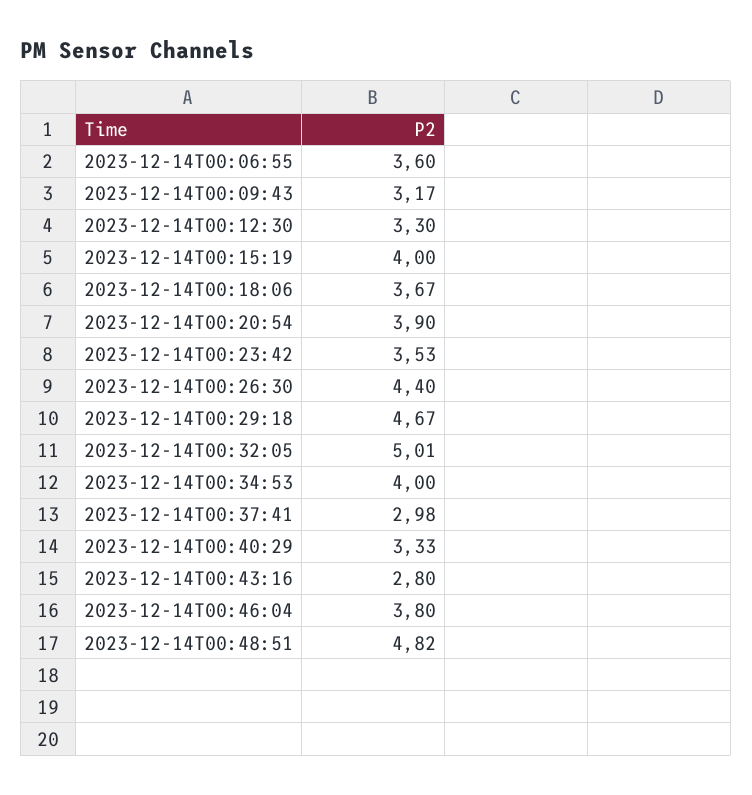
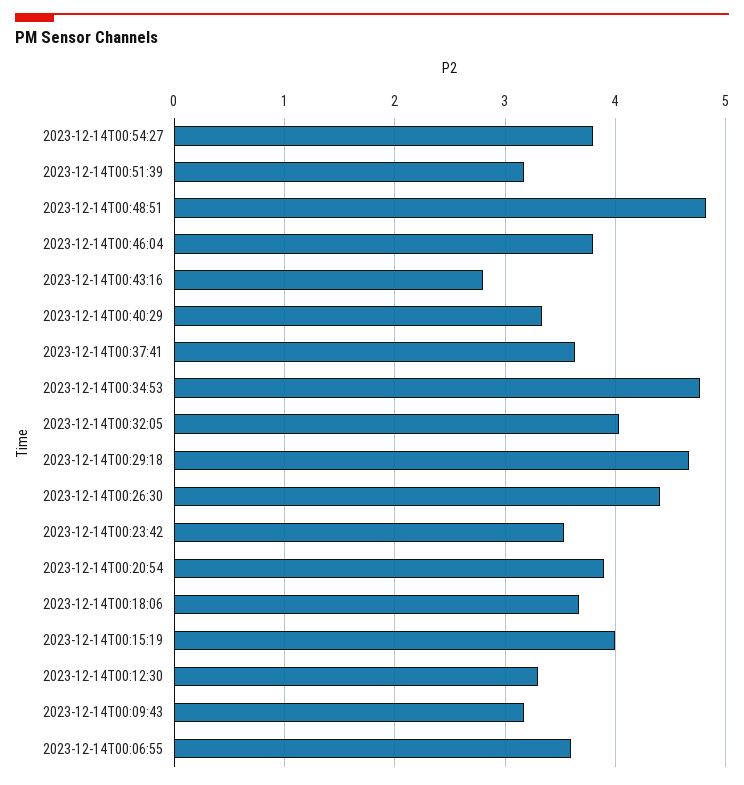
2023-12-14T00:32:05: 5.01 -> 4
2023-12-14T00:34:53: 4 -> 4.8
2023-12-14T00:37:41: 2.98 -> 3.6
2023-12-14T00:54:27: none -> 3.8
2023-12-14T00:51:39: none -> 3.2

